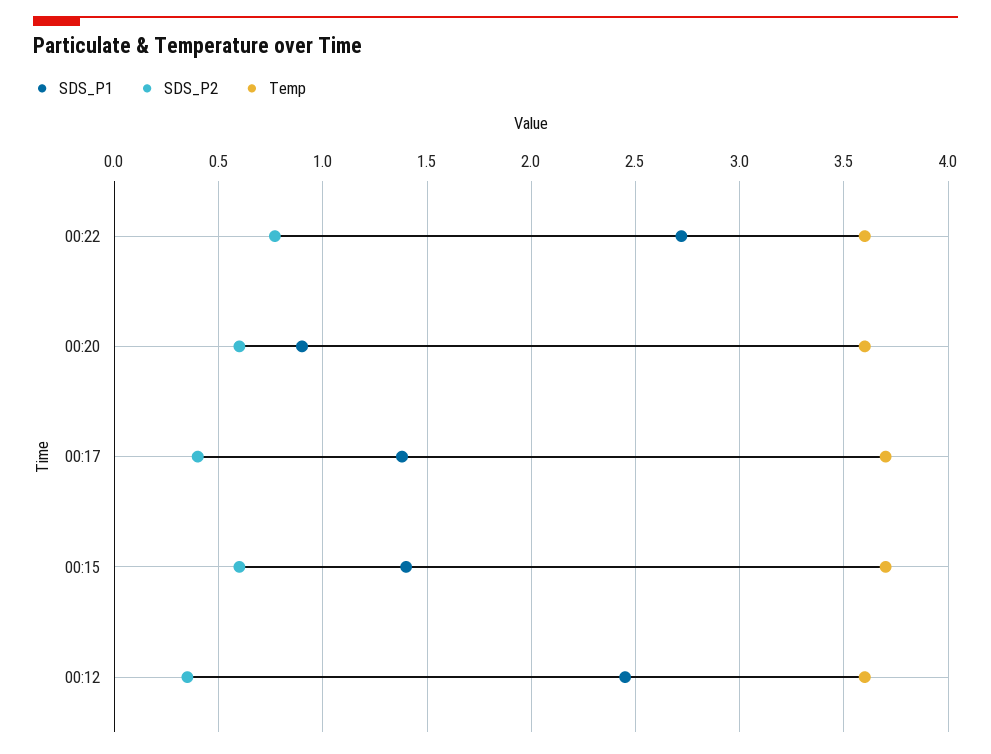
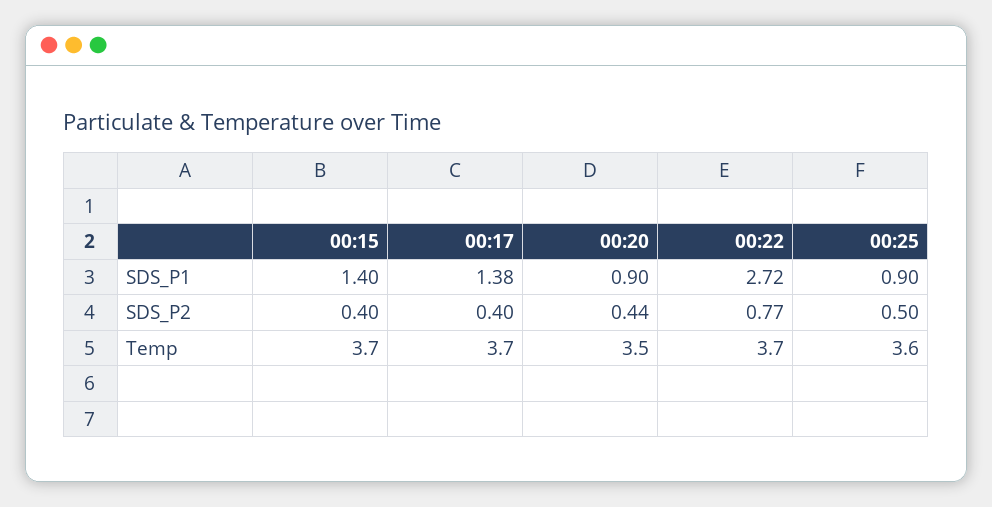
Temp, 00:22: 3.6 -> 3.7
SDS_P2, 00:20: 0.6 -> 0.44
Temp, 00:20: 3.6 -> 3.5
SDS_P2, 00:15: 0.6 -> 0.4
SDS_P1, 00:12: 2.45 -> none
SDS_P2, 00:12: 0.35 -> none
Temp, 00:12: 3.6 -> none
SDS_P1, 00:25: none -> 0.9
SDS_P2, 00:25: none -> 0.5
Temp, 00:25: none -> 3.6

